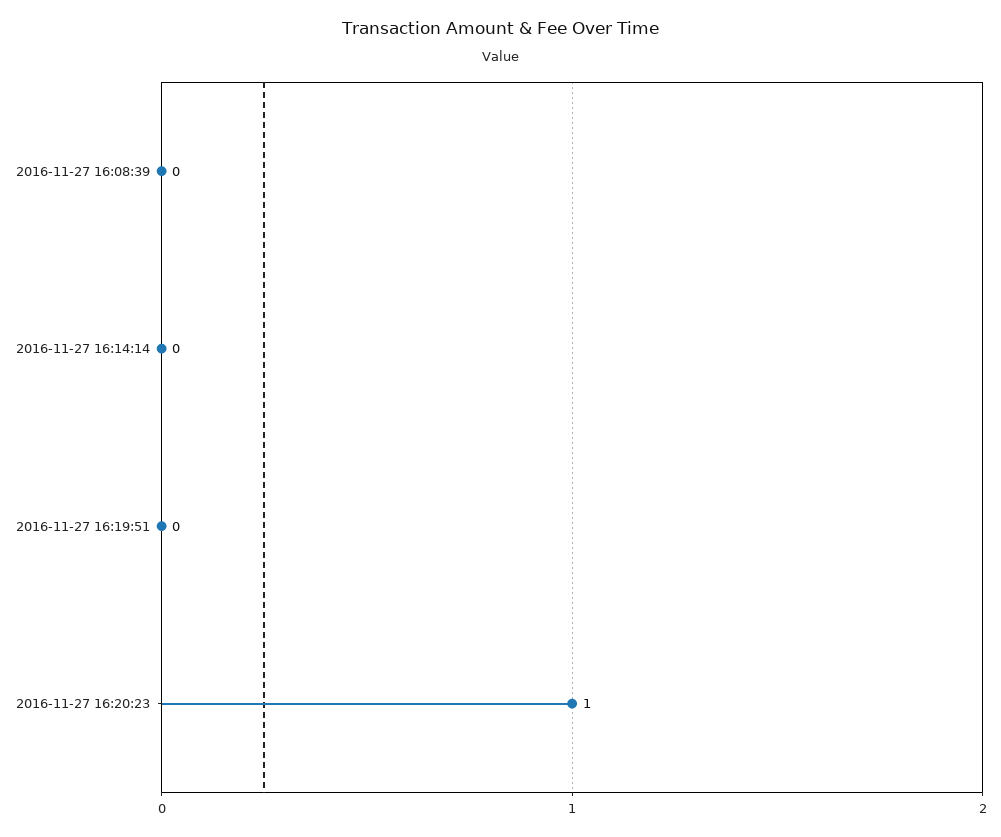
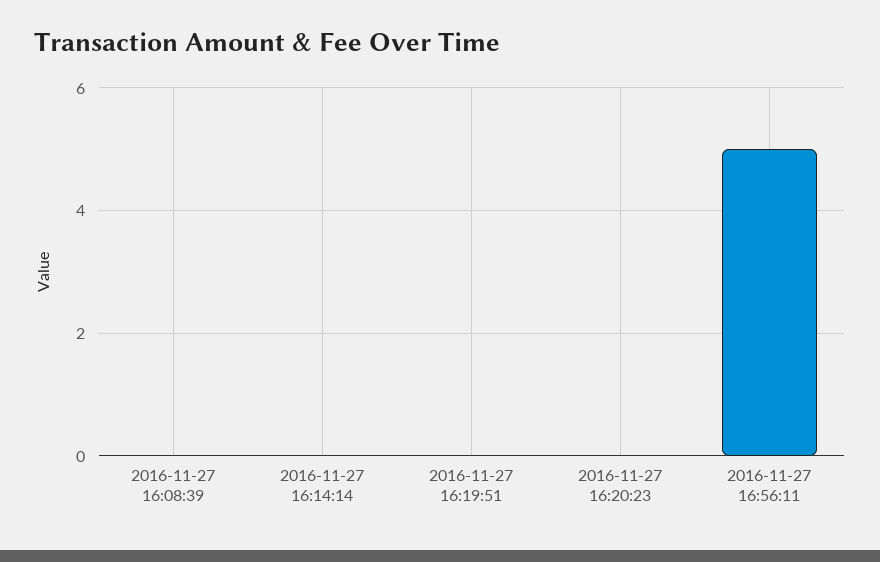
2016-11-27 16:20:23: 1 -> 0
2016-11-27 16:56:11: none -> 5

